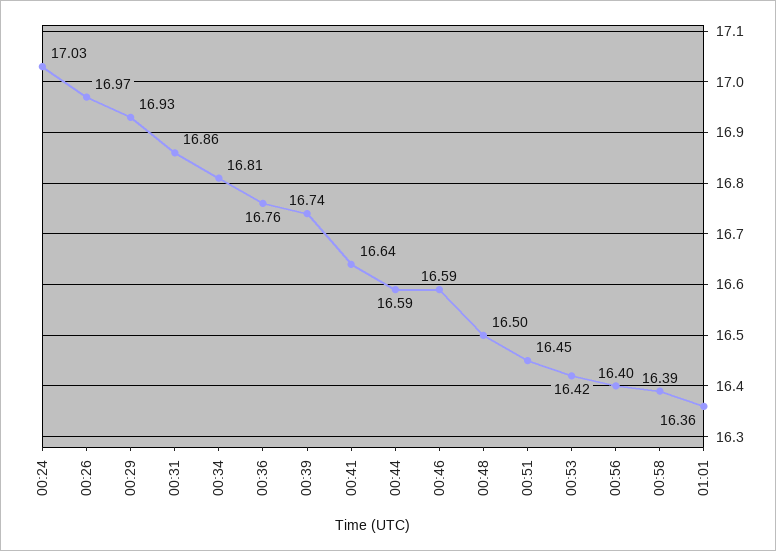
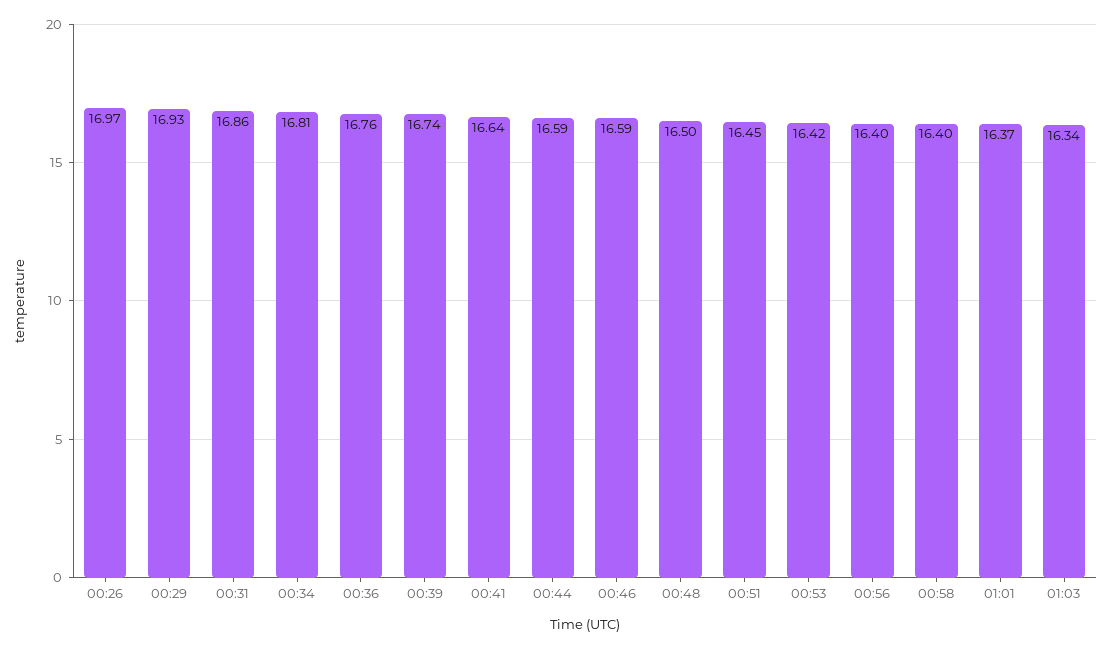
00:24: 17.03 -> none
00:58: 16.39 -> 16.4
01:01: 16.36 -> 16.37
01:03: none -> 16.34

